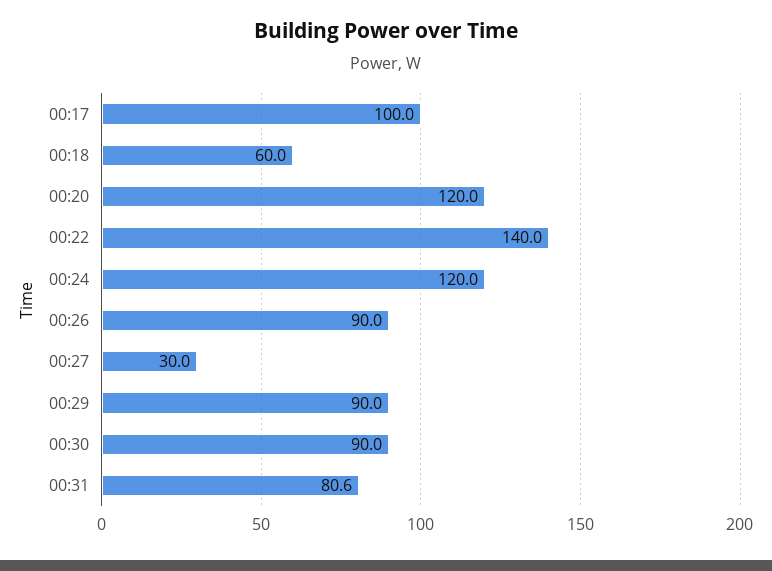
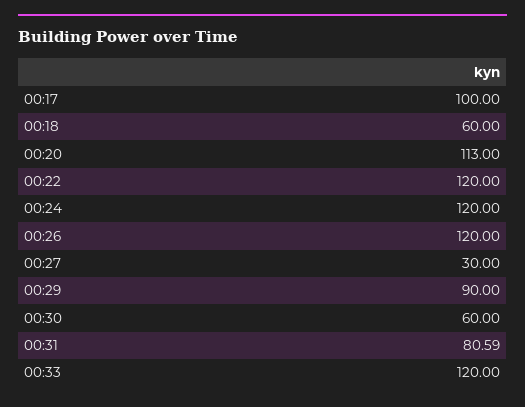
00:20: 120 -> 113
00:22: 140 -> 120
00:26: 90 -> 120
00:30: 90 -> 60
00:33: none -> 120

